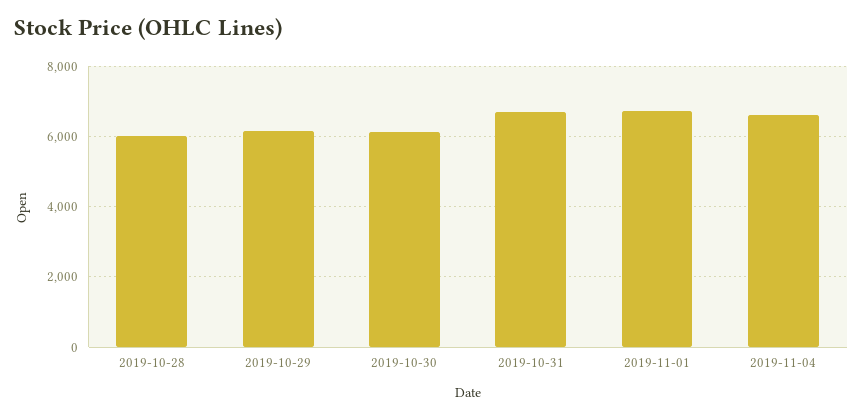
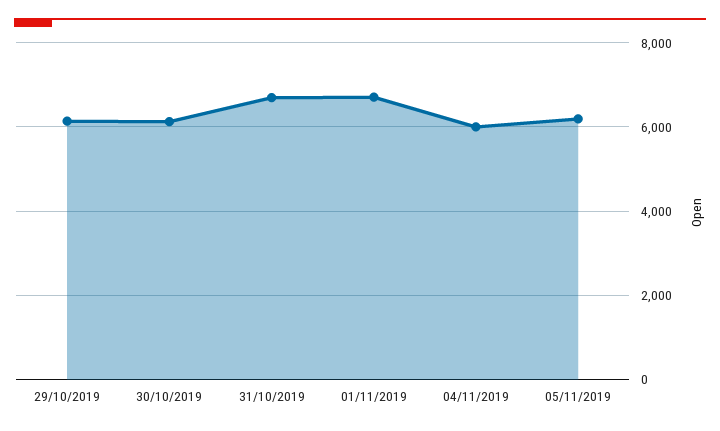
2019-10-28: 6000 -> none
2019-11-04: 6600 -> 6000
05/11/2019: none -> 6200

